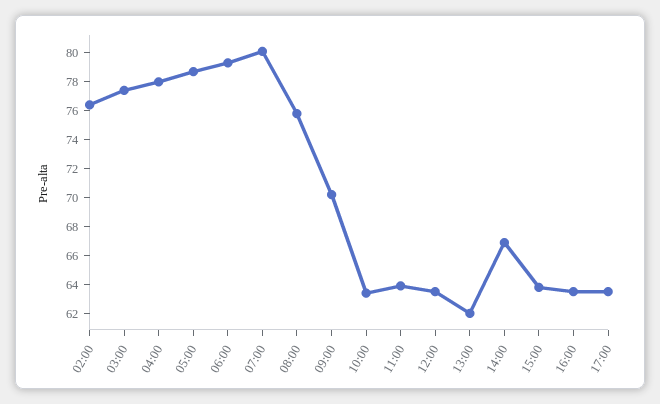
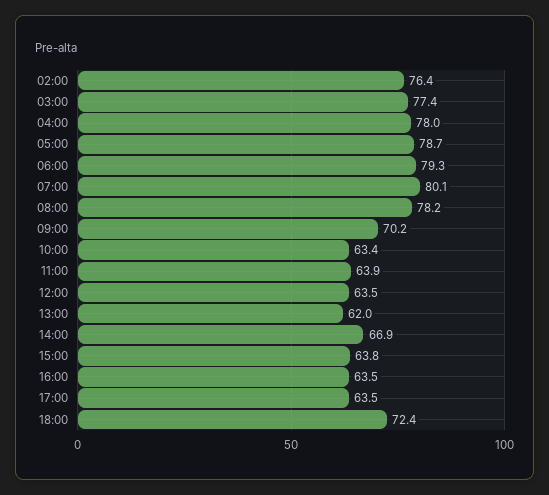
08:00: 76 -> 78.2
18:00: none -> 72.4

